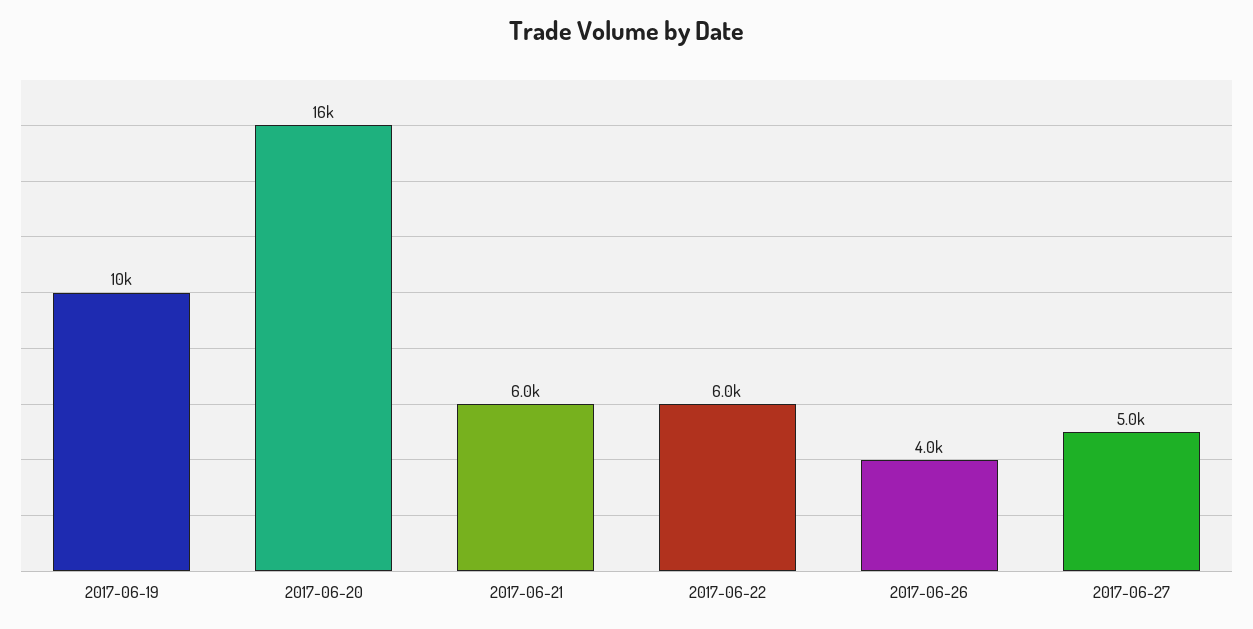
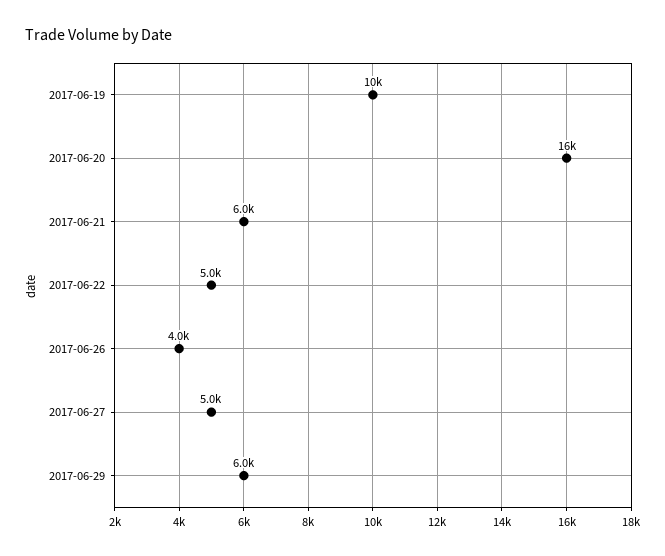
2017-06-22: 6000 -> 5000
2017-06-29: none -> 6000

